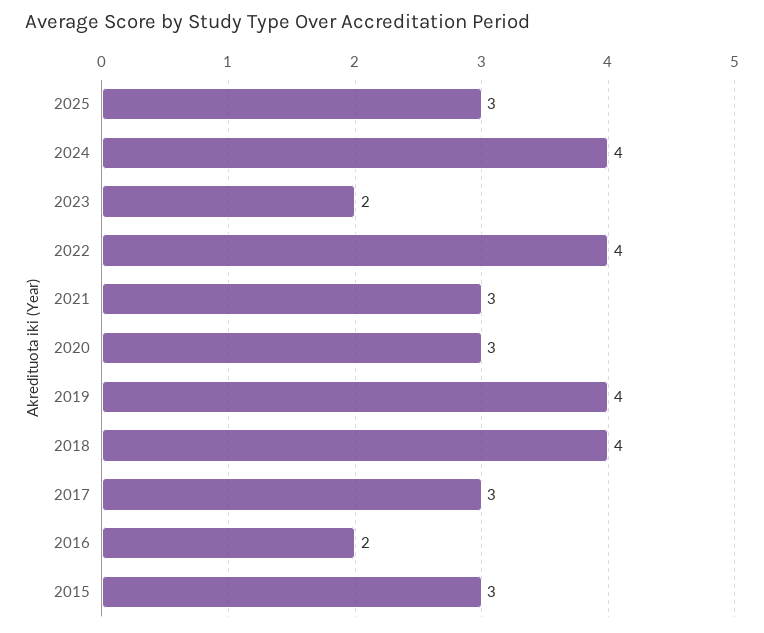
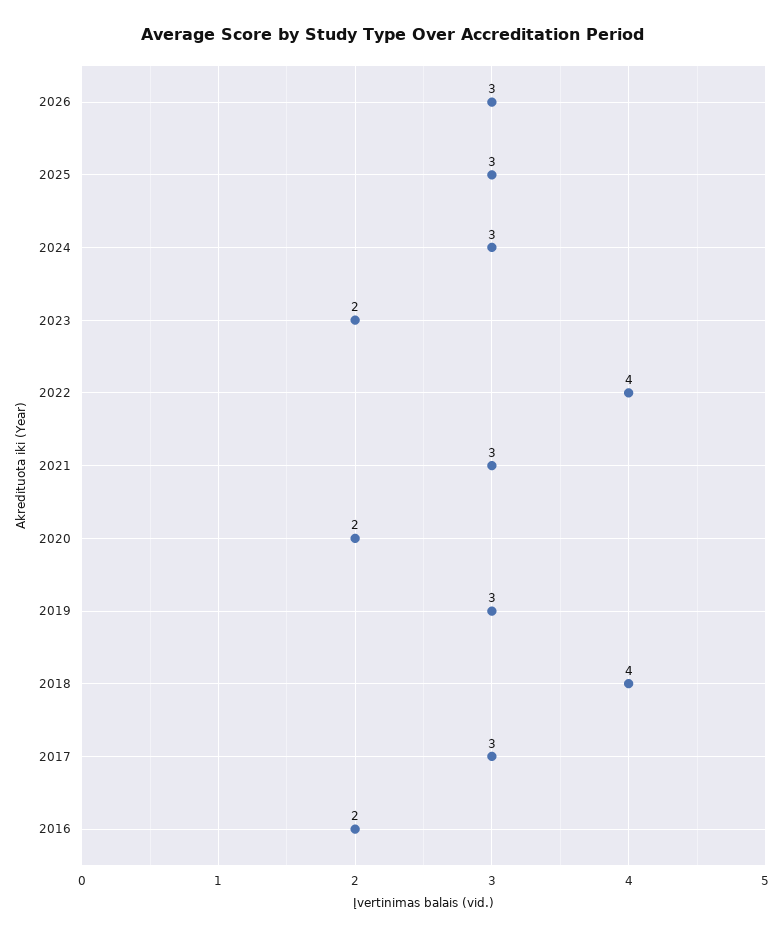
2024: 4 -> 3
2020: 3 -> 2
2019: 4 -> 3
2015: 3 -> none
2026: none -> 3

